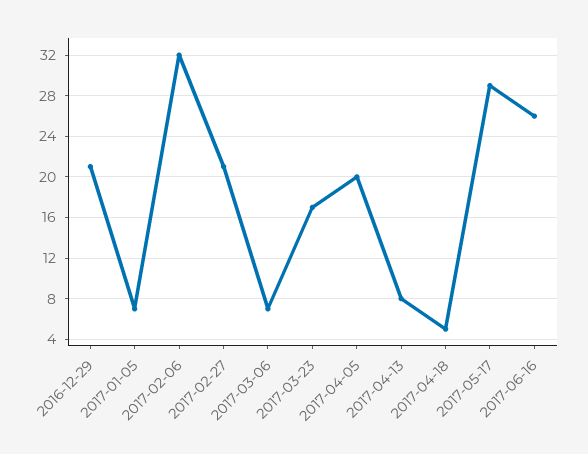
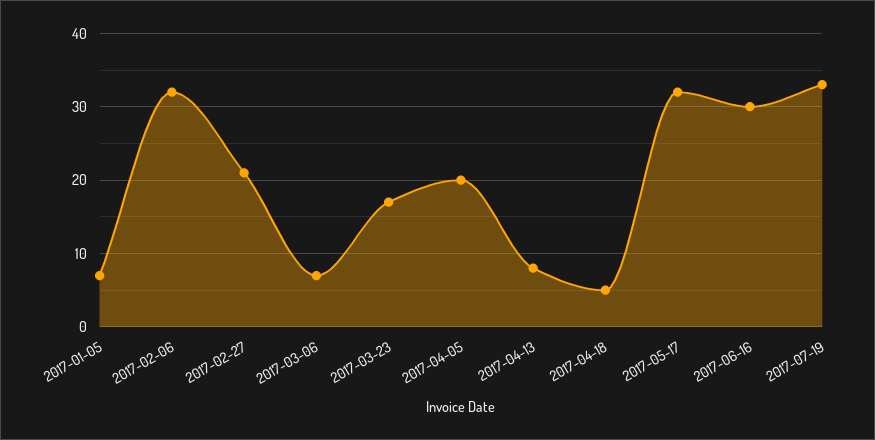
2016-12-29: 21 -> none
2017-05-17: 29 -> 32
2017-06-16: 26 -> 30
2017-07-19: none -> 33

